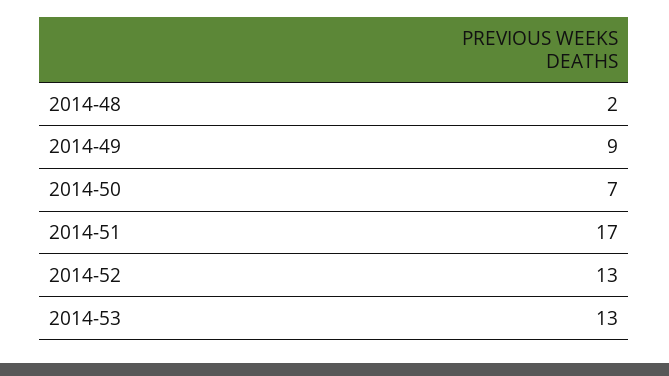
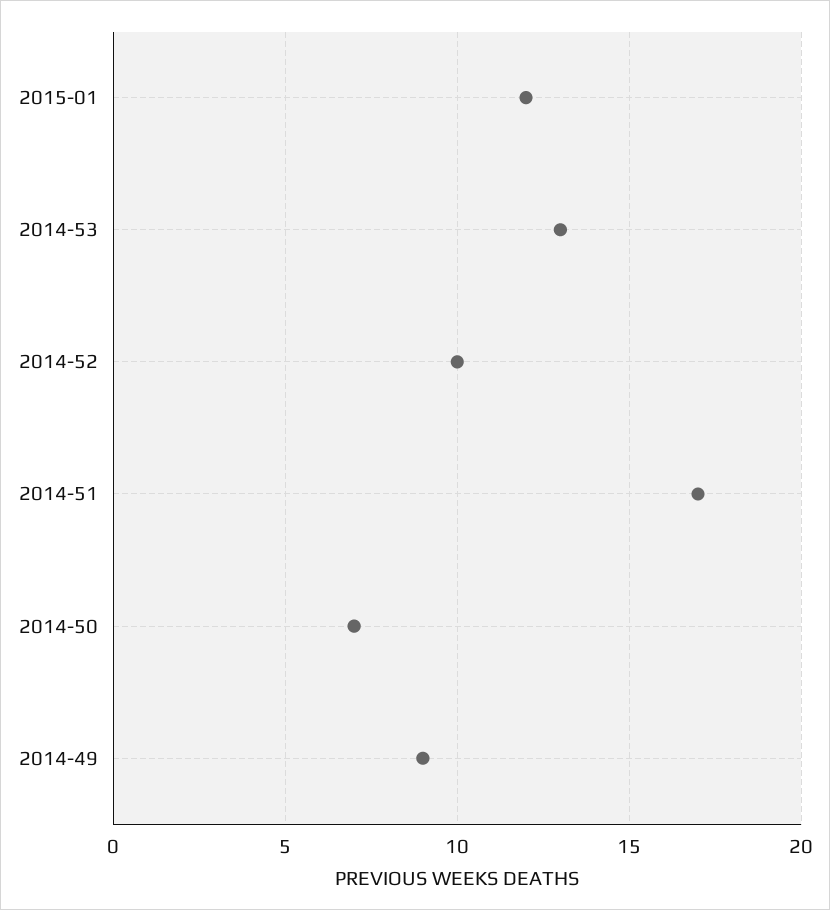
2014-48: 2 -> none
2014-52: 13 -> 10
2015-01: none -> 12

